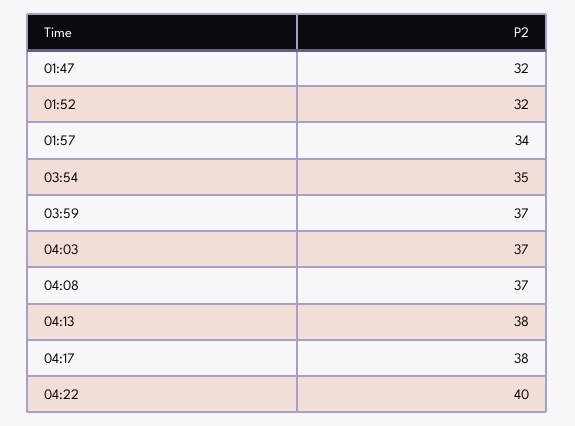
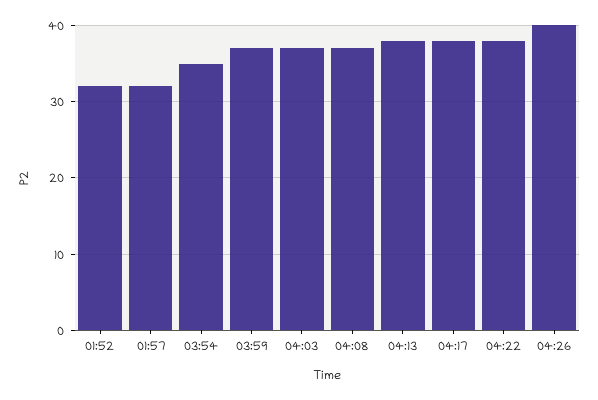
01:47: 32 -> none
01:57: 34 -> 32
04:22: 40 -> 38
04:26: none -> 40

